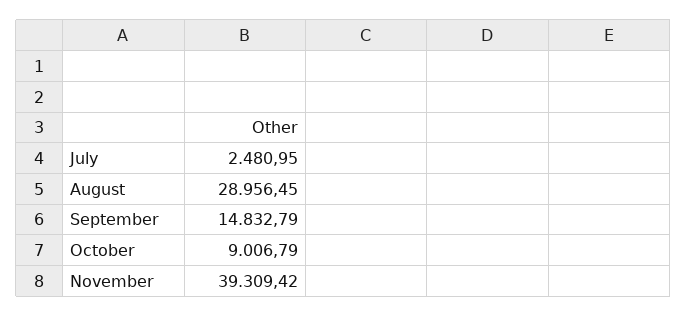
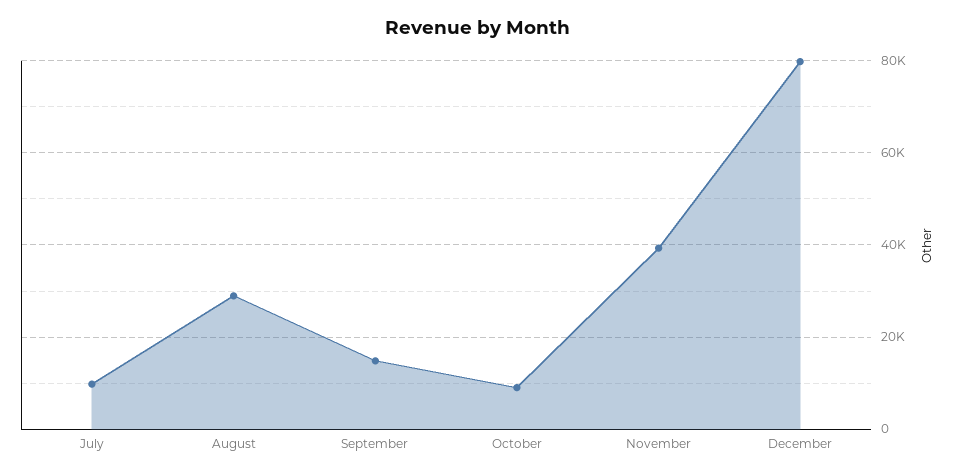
July: 2480.95 -> 10000
December: none -> 80000

